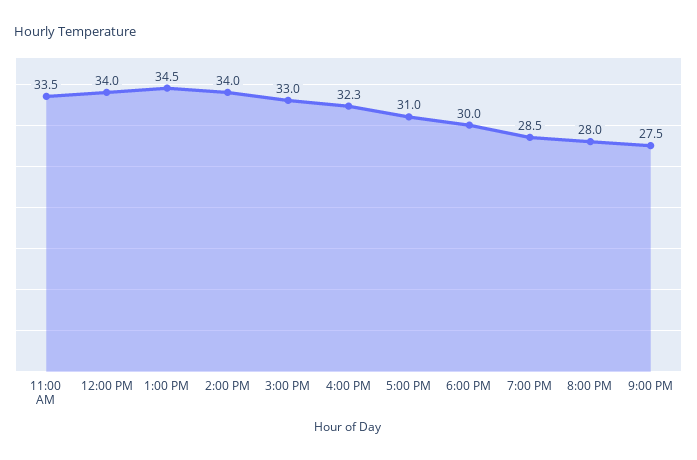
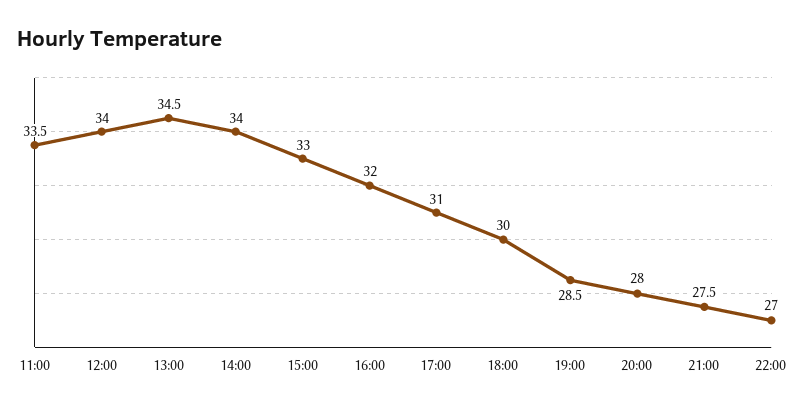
4:00 PM: 32.3 -> 32
22:00: none -> 27

